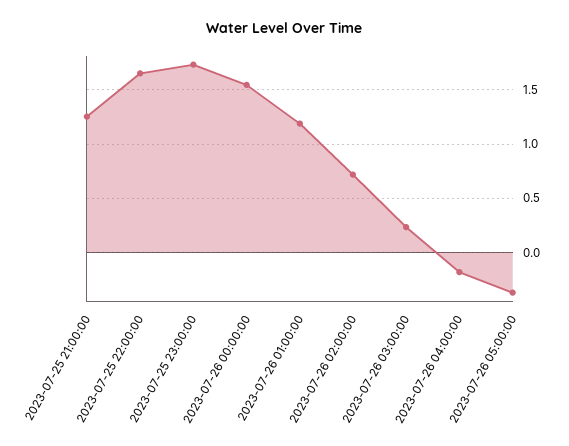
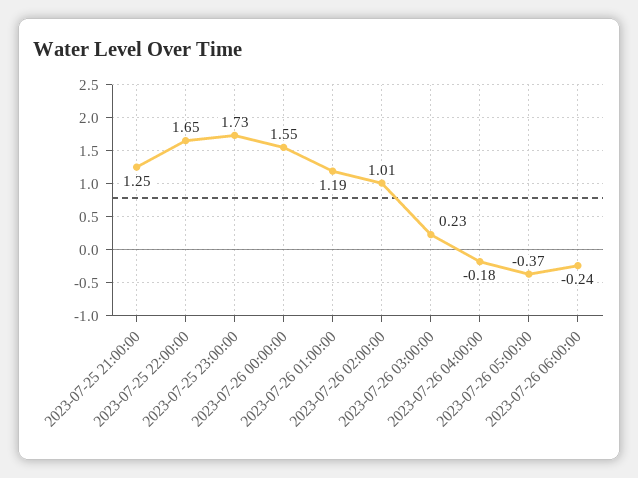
2023-07-26 02:00:00: 0.7 -> 1.01
2023-07-26 06:00:00: none -> -0.24

